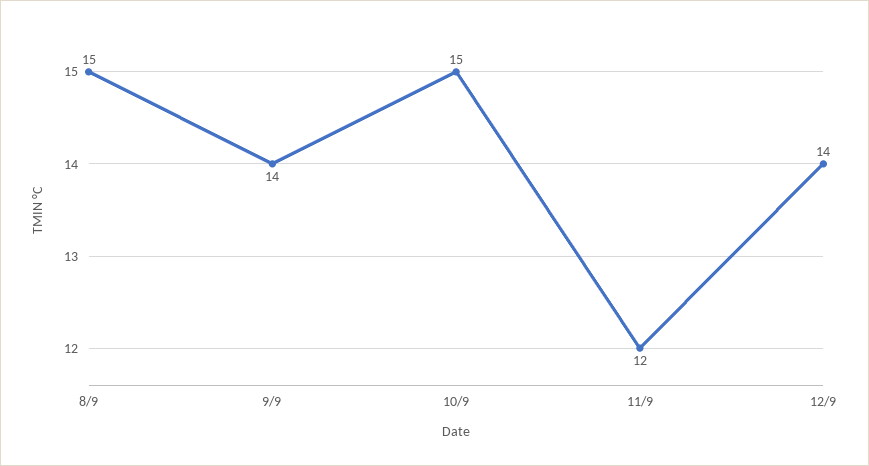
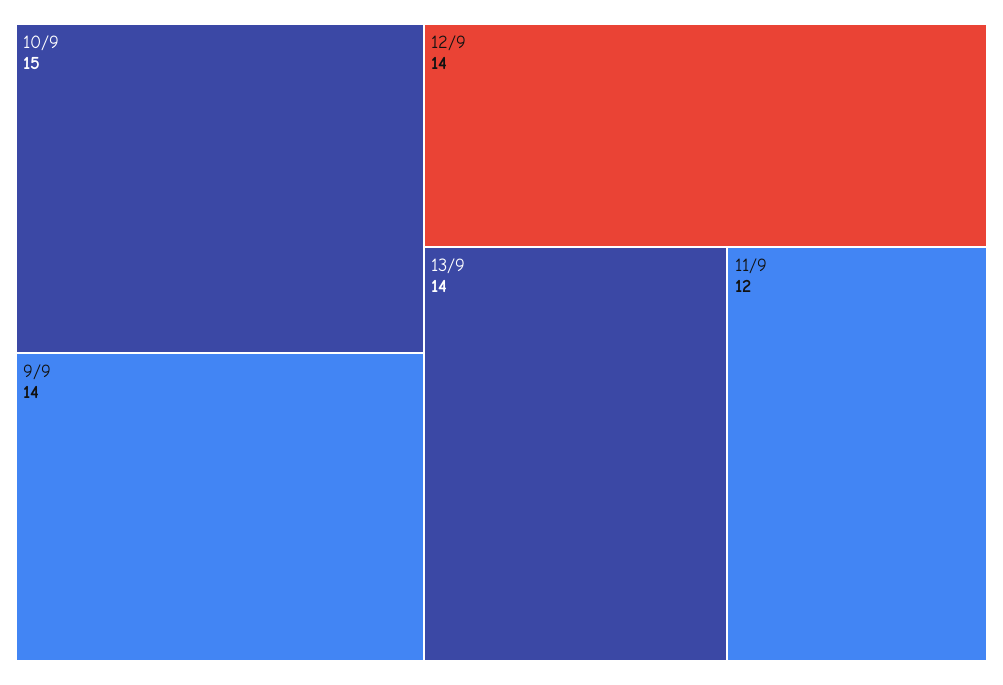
8/9: 15 -> none
13/9: none -> 14

